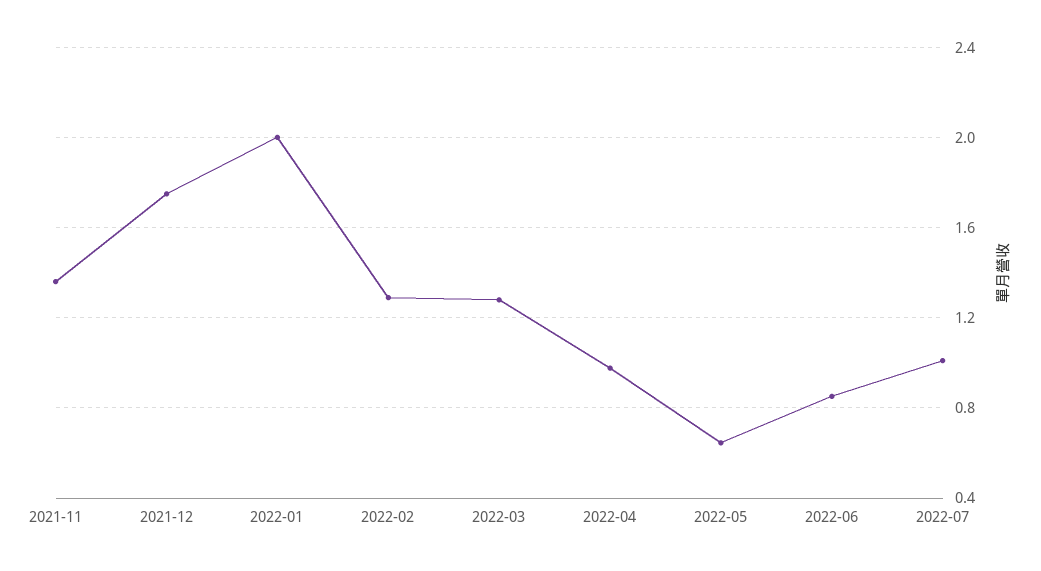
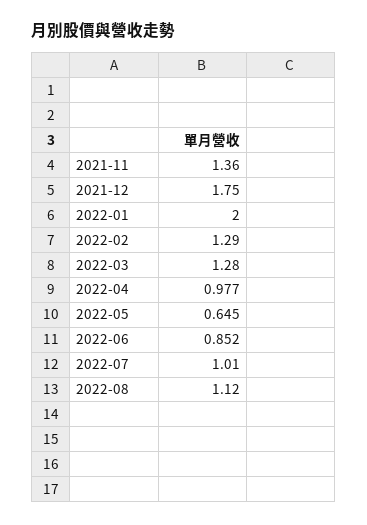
2022-08: none -> 1.12

